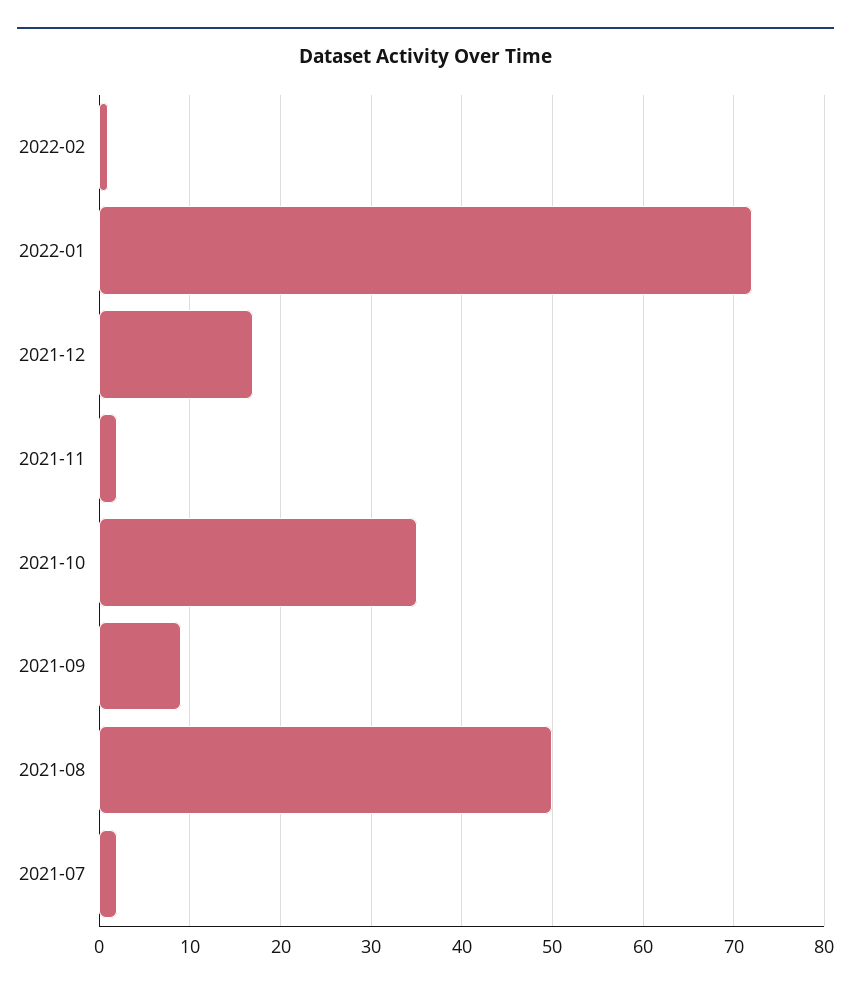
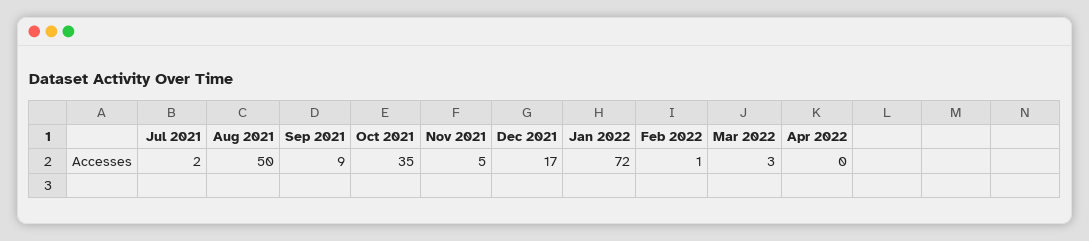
2021-11: 2 -> 5
Mar 2022: none -> 3
Apr 2022: none -> 0

